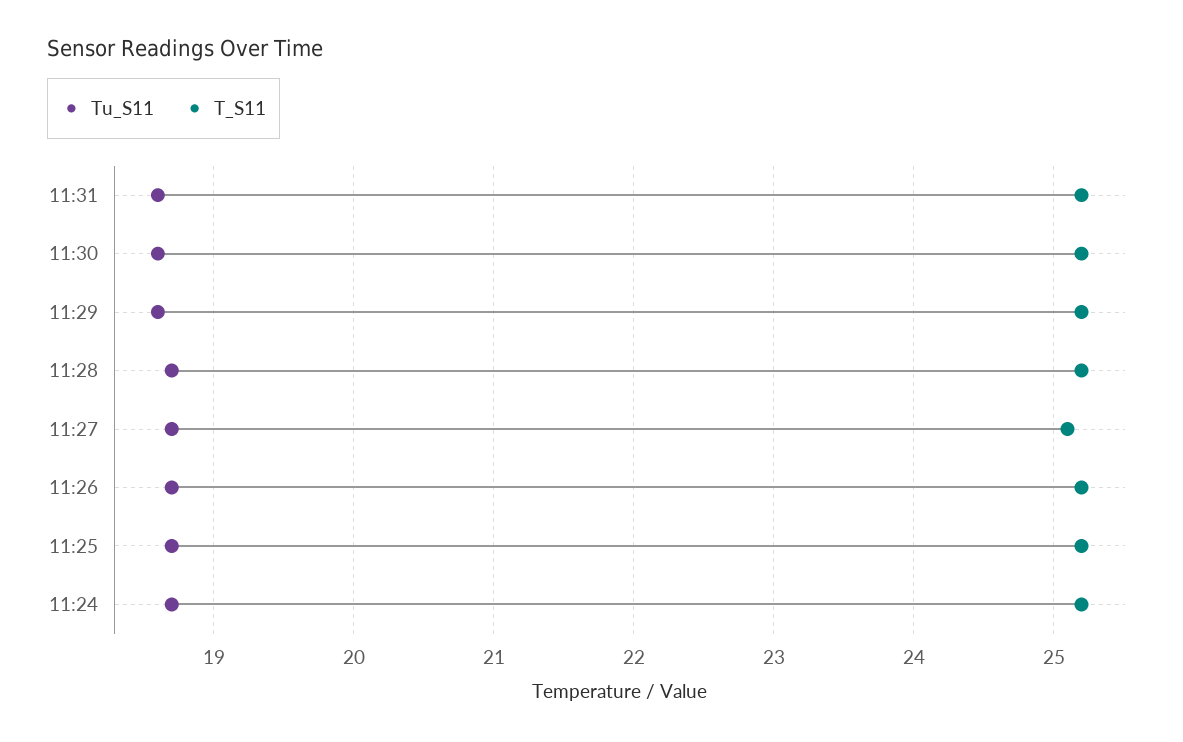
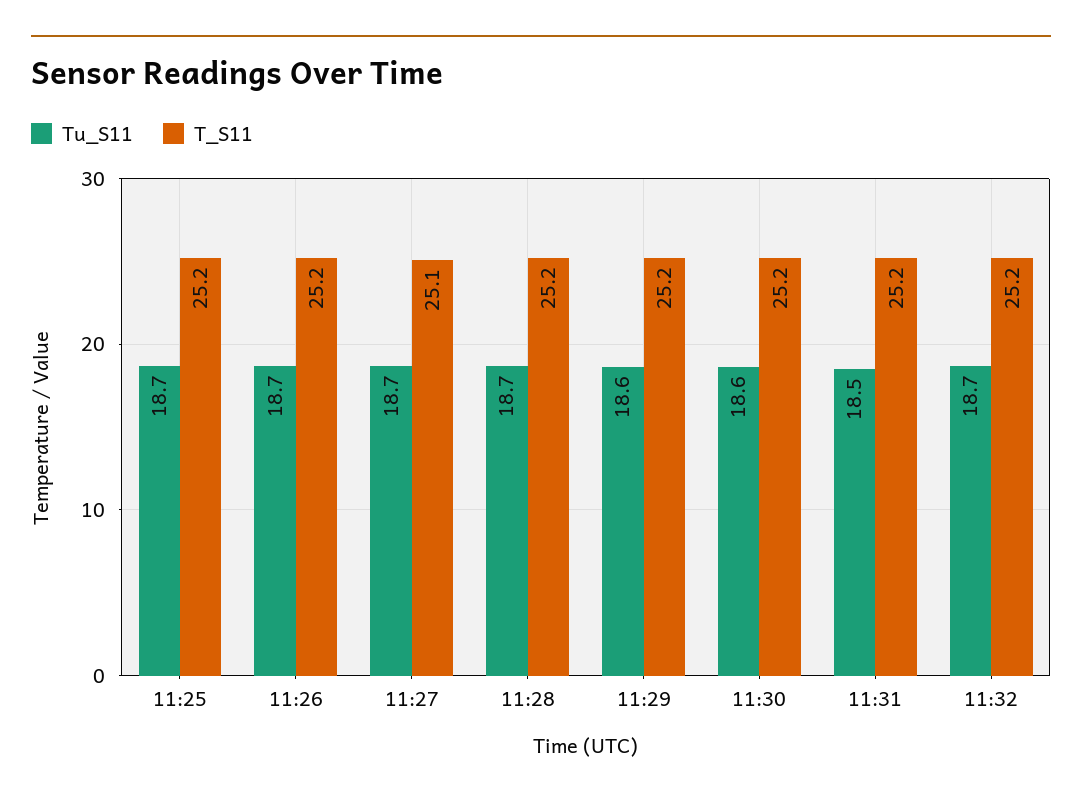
Tu_S11, 11:31: 18.6 -> 18.5
Tu_S11, 11:24: 18.7 -> none
T_S11, 11:24: 25.2 -> none
Tu_S11, 11:32: none -> 18.7
T_S11, 11:32: none -> 25.2

